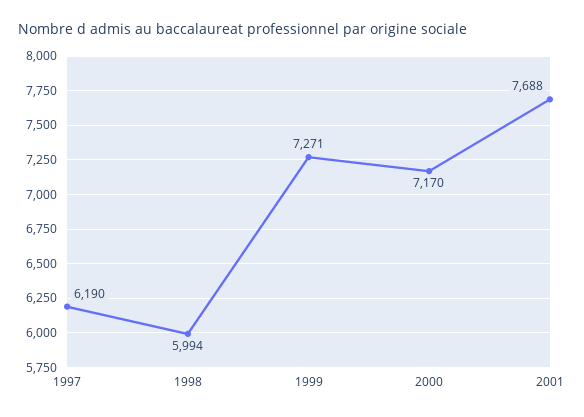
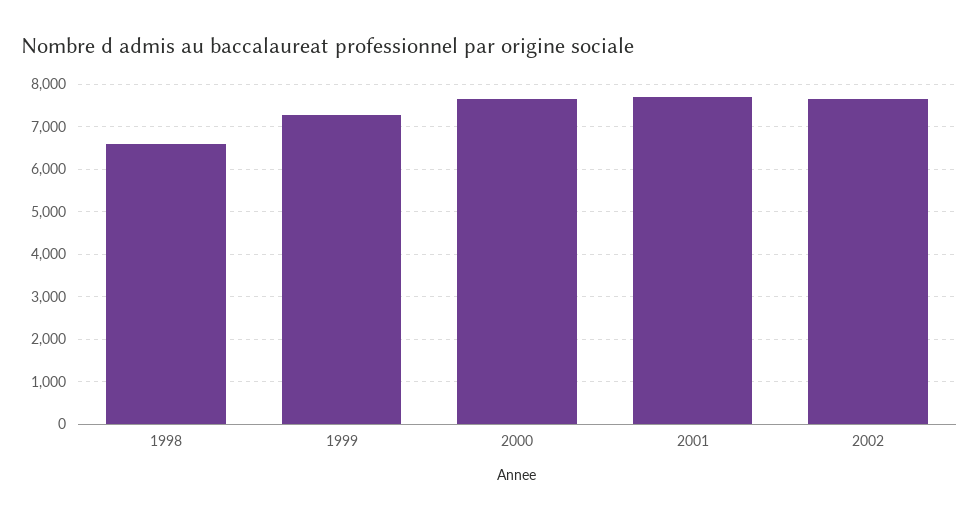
1997: 6190 -> none
1998: 5994 -> 6600
2000: 7170 -> 7600
2002: none -> 7600

